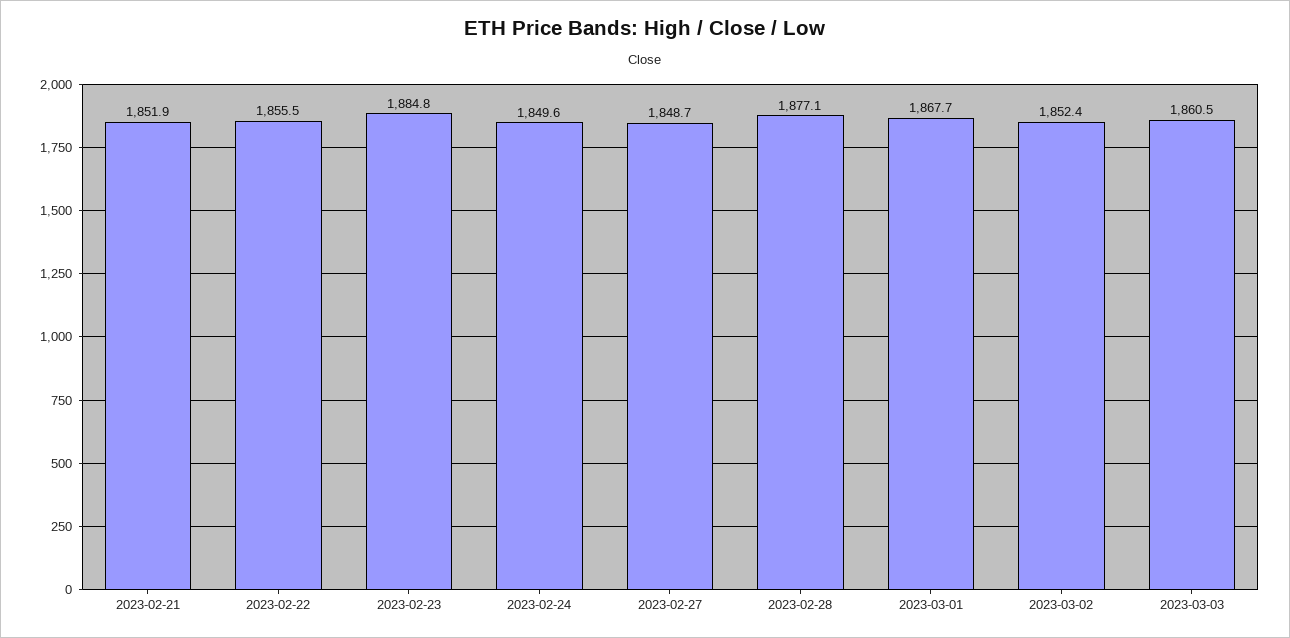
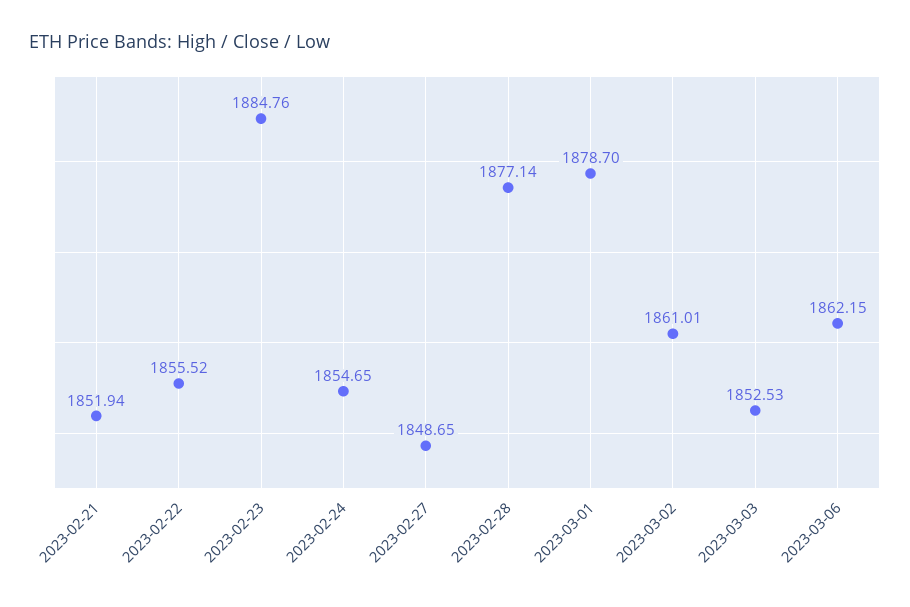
2023-02-24: 1849.6 -> 1854.65
2023-03-01: 1867.7 -> 1878.7
2023-03-02: 1852.4 -> 1861.01
2023-03-03: 1860.5 -> 1852.53
2023-03-06: none -> 1862.15

